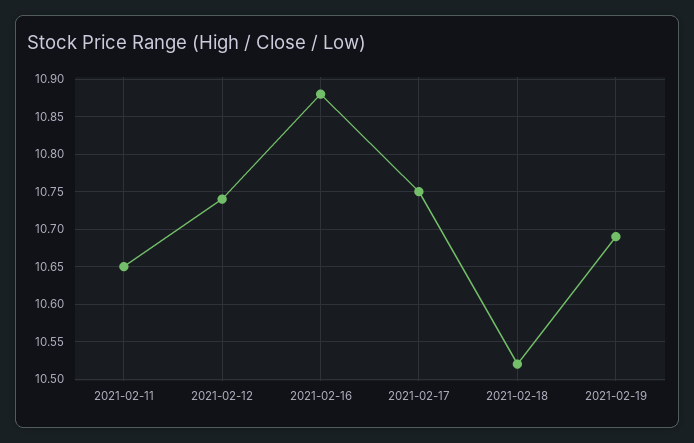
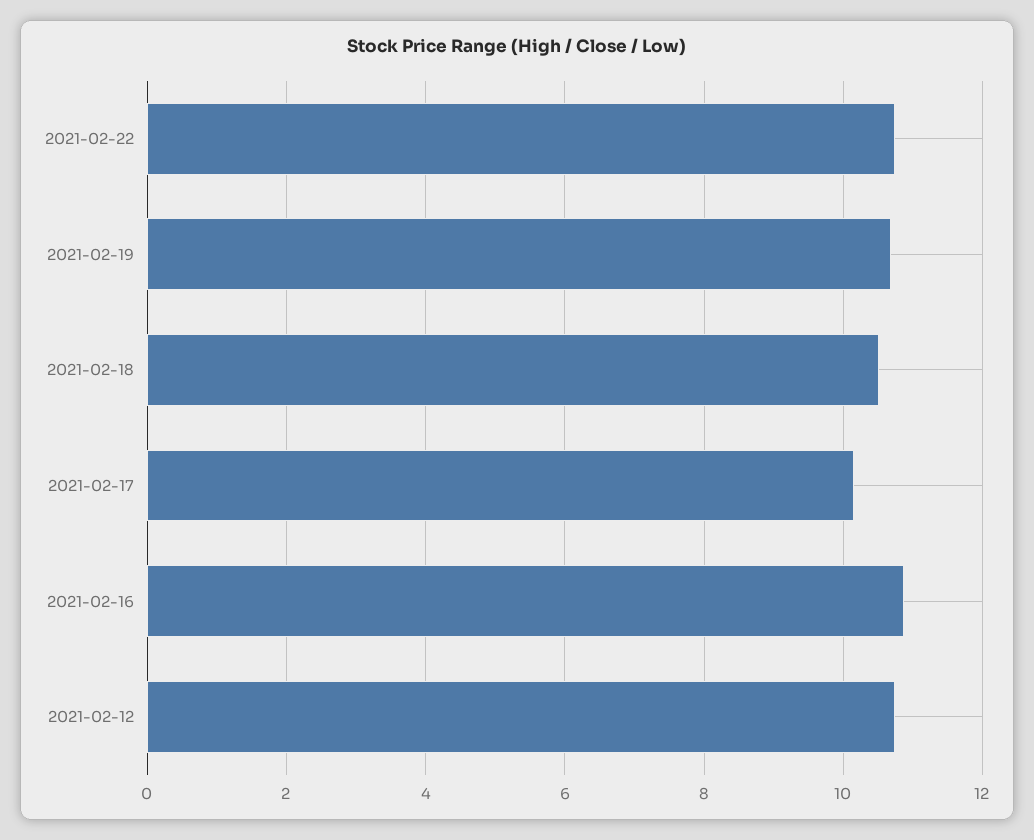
2021-02-11: 10.65 -> none
2021-02-17: 10.75 -> 10.2
2021-02-22: none -> 10.8

